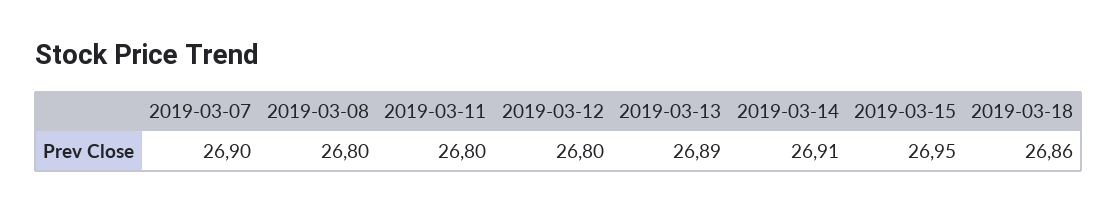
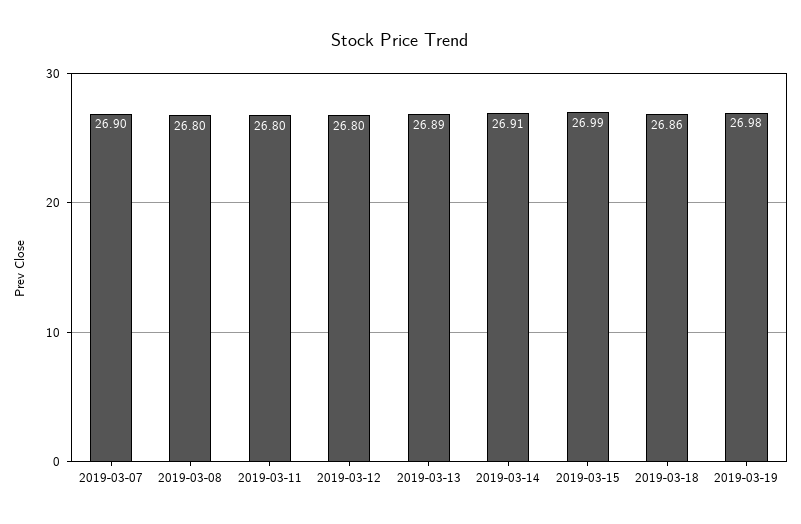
2019-03-15: 26.95 -> 26.99
2019-03-19: none -> 26.98

